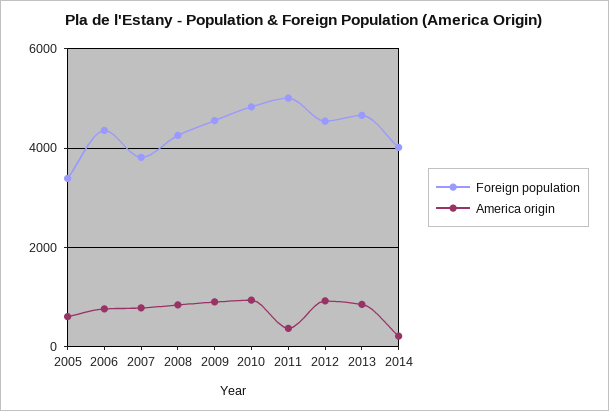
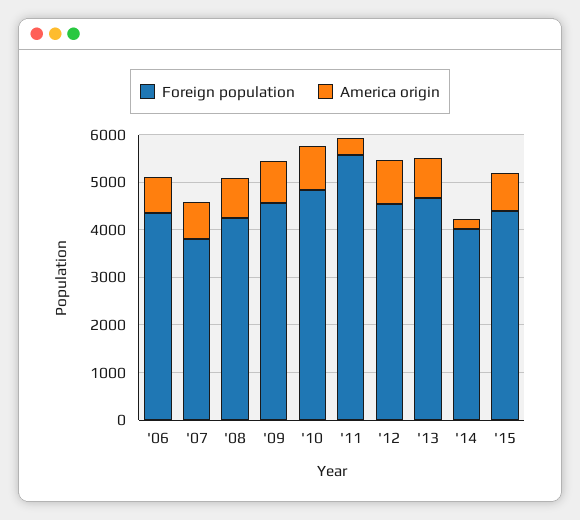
Foreign population, 2005: 3400 -> none
America origin, 2005: 600 -> none
Foreign population, 2011: 5000 -> 5600
Foreign population, '15: none -> 4400
America origin, '15: none -> 800

